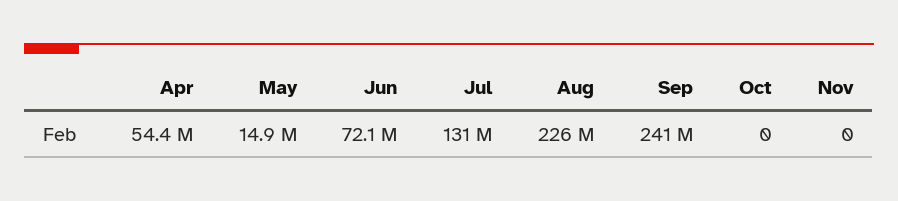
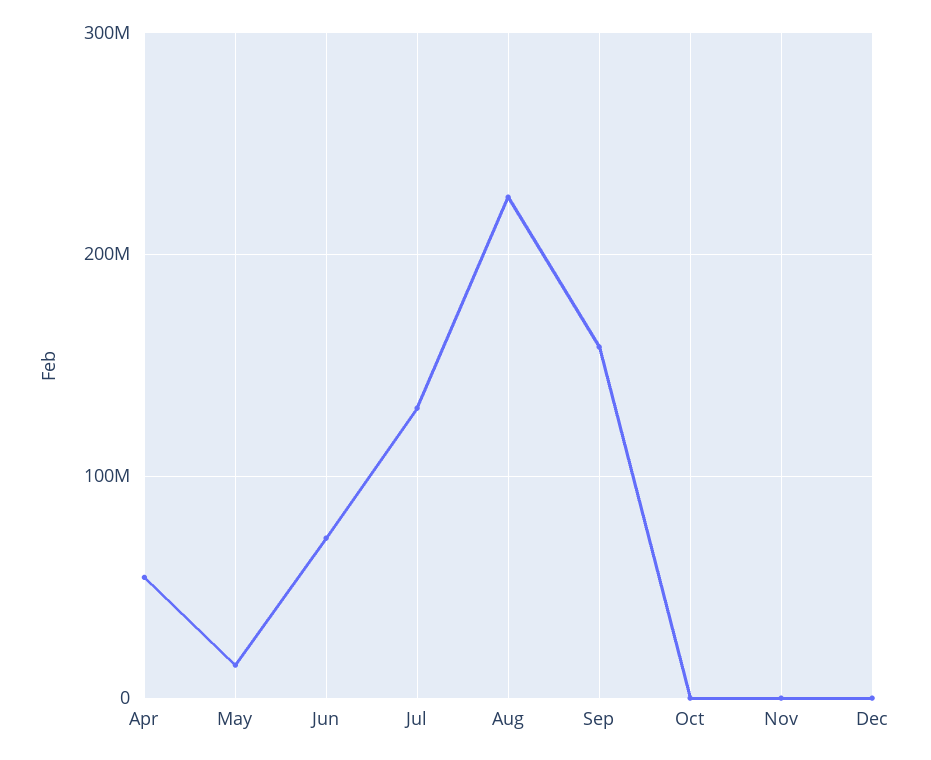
Sep: 241000000 -> 160000000
Dec: none -> 0

